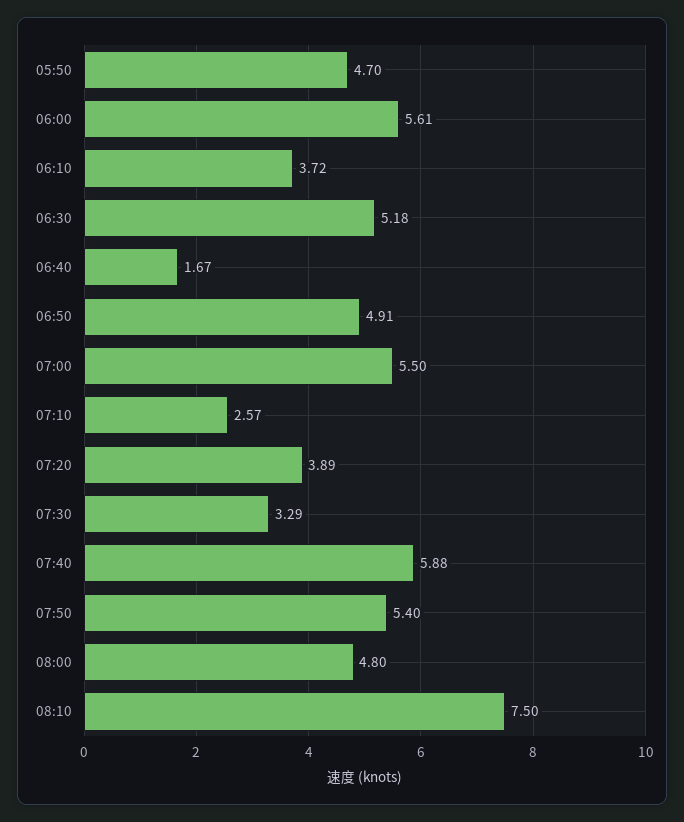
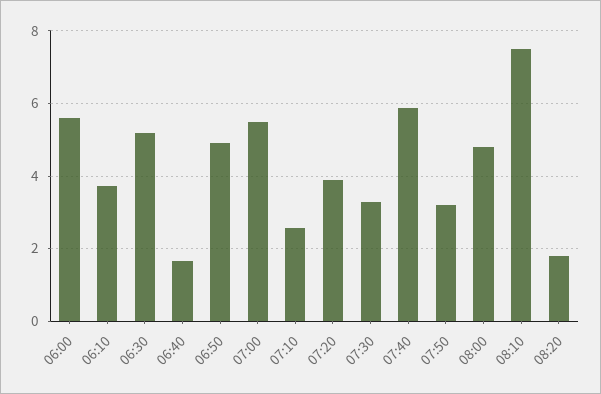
05:50: 4.7 -> none
07:50: 5.4 -> 3.2
08:20: none -> 1.8

